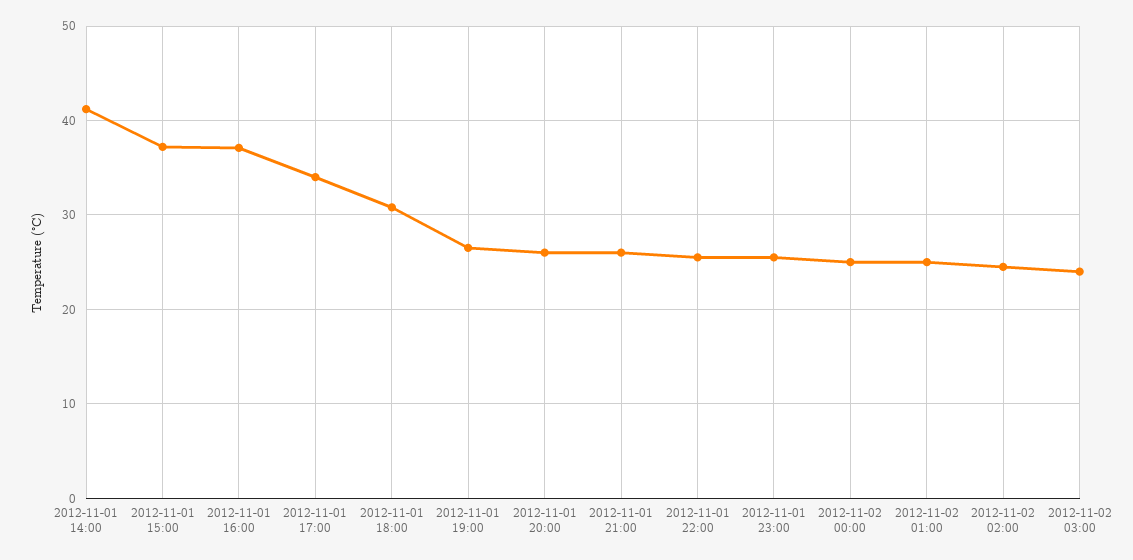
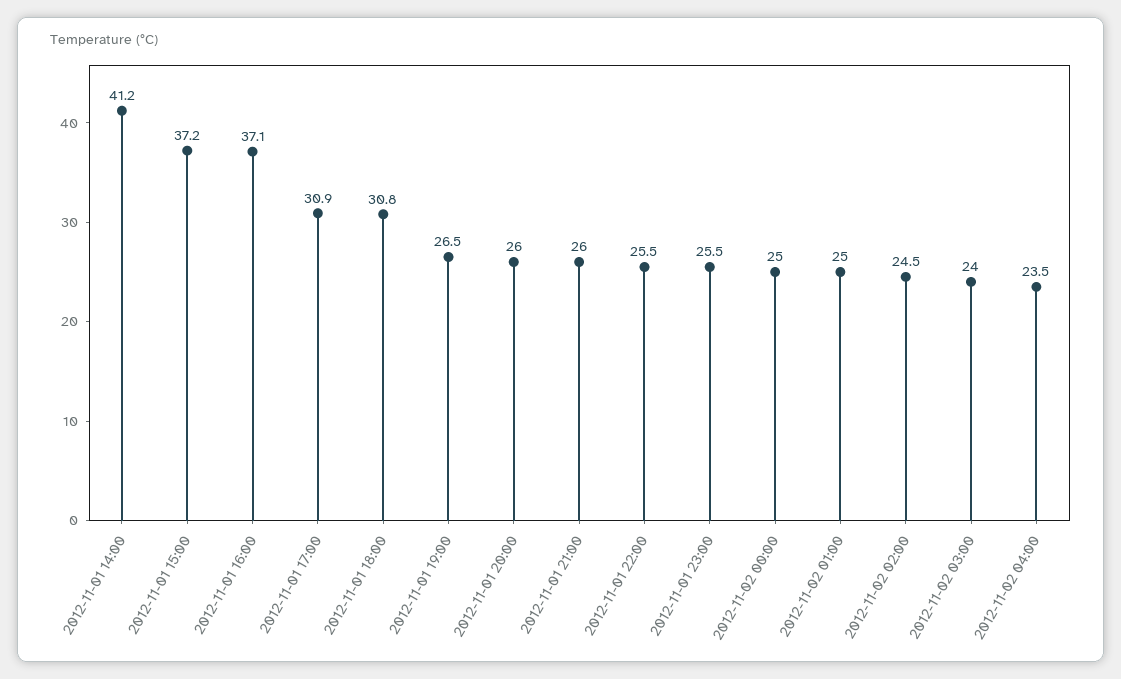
2012-11-01 17:00: 34 -> 30.9
2012-11-02 04:00: none -> 23.5

